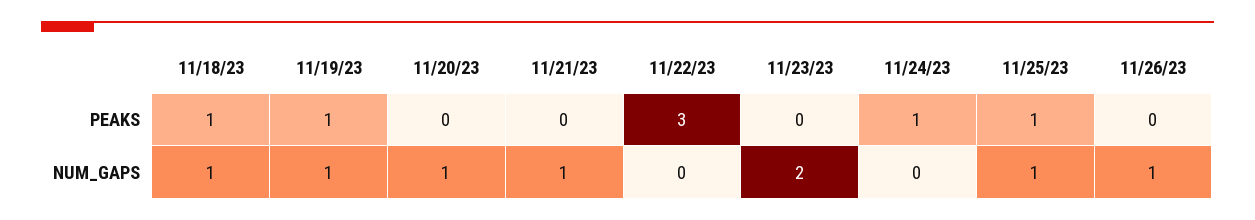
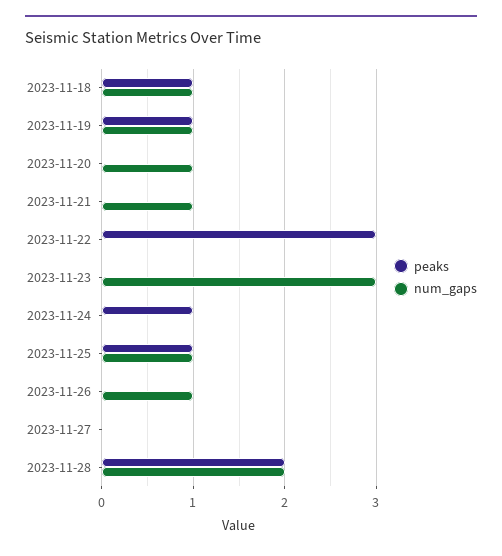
NUM_GAPS, 11/23/23: 2 -> 3
PEAKS, 2023-11-27: none -> 0
NUM_GAPS, 2023-11-27: none -> 0
PEAKS, 2023-11-28: none -> 2
NUM_GAPS, 2023-11-28: none -> 2

